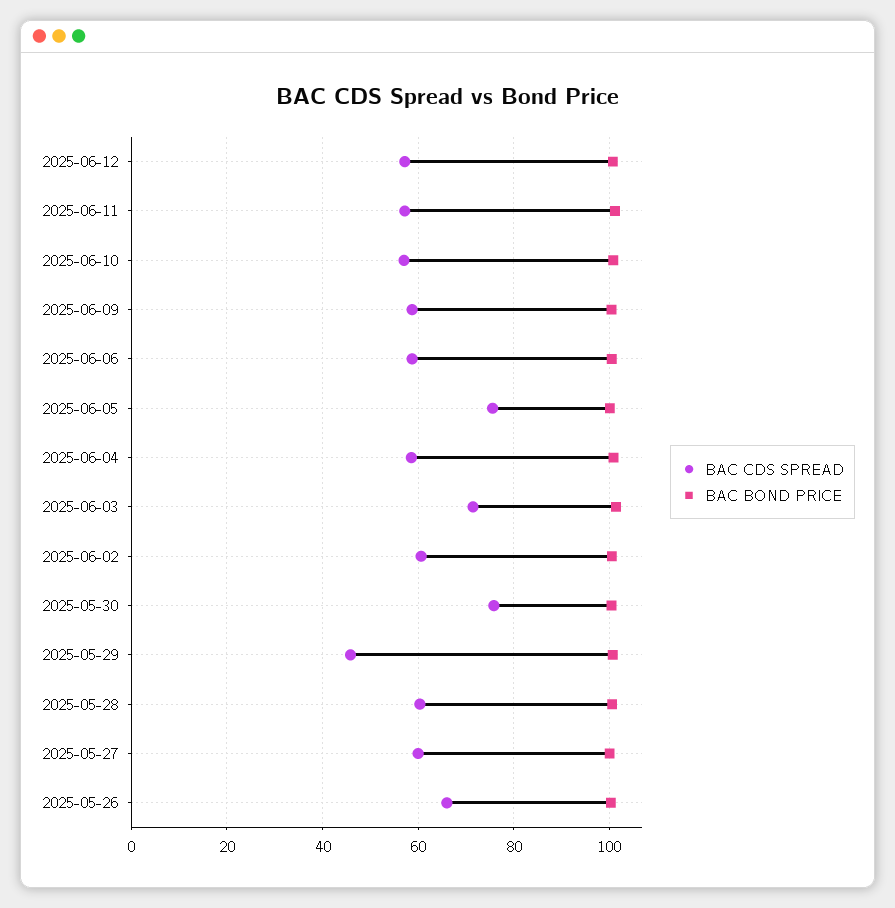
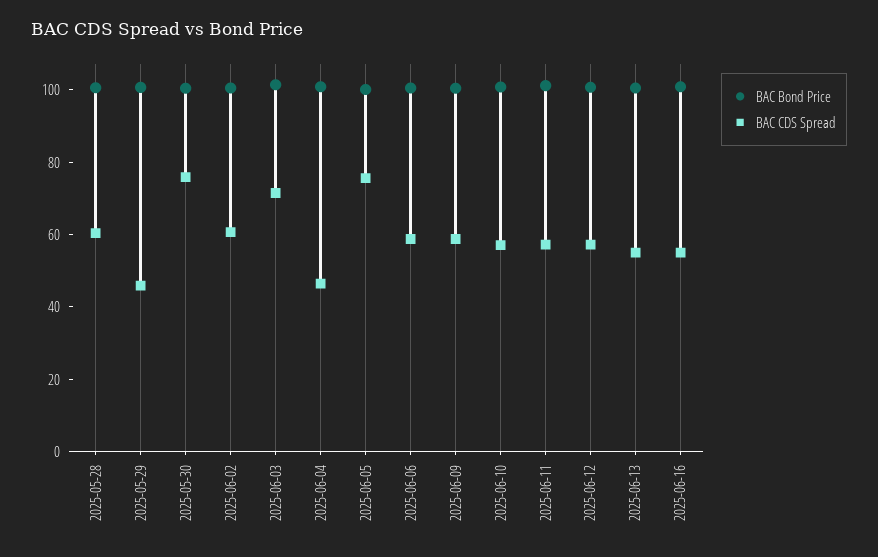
BAC CDS SPREAD, 2025-06-04: 58 -> 45
BAC CDS SPREAD, 2025-05-27: 60 -> none
BAC BOND PRICE, 2025-05-27: 100 -> none
BAC CDS SPREAD, 2025-05-26: 66 -> none
BAC BOND PRICE, 2025-05-26: 100 -> none
BAC BOND PRICE, 2025-06-13: none -> 100
BAC CDS SPREAD, 2025-06-13: none -> 55
BAC BOND PRICE, 2025-06-16: none -> 100
BAC CDS SPREAD, 2025-06-16: none -> 55

